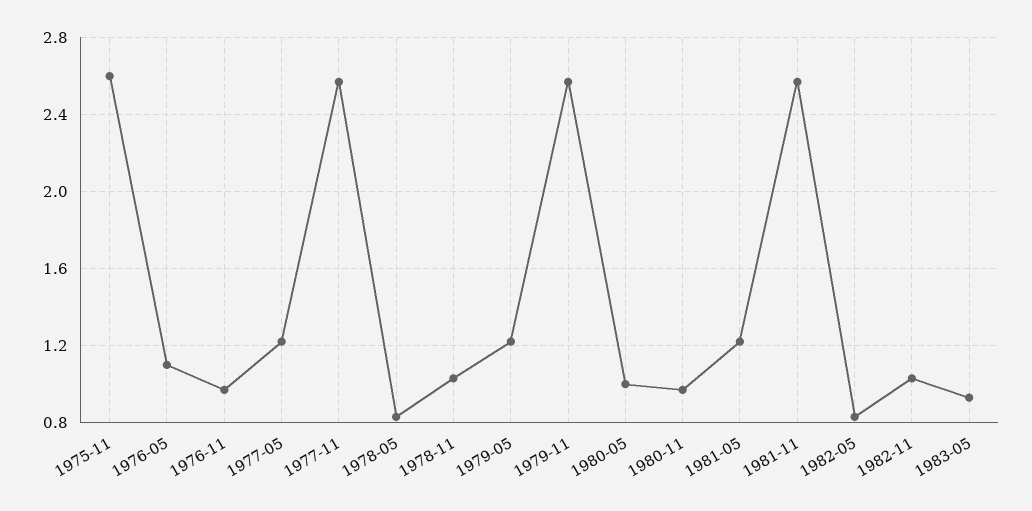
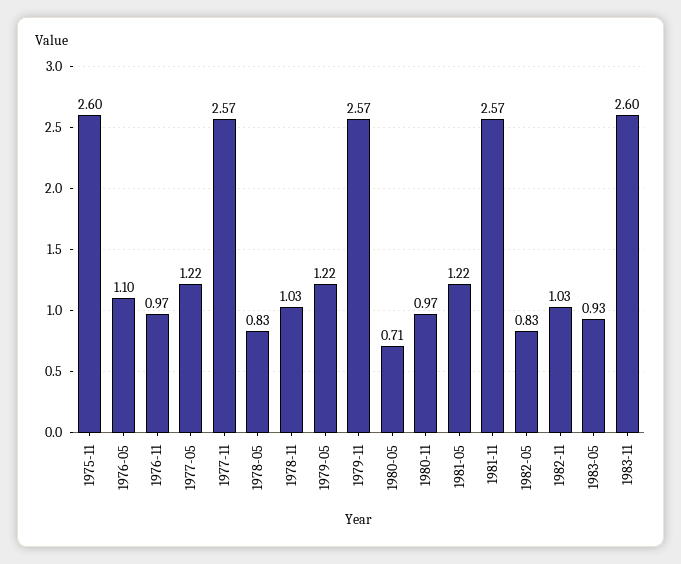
1980-05: 1 -> 0.71
1983-11: none -> 2.6

